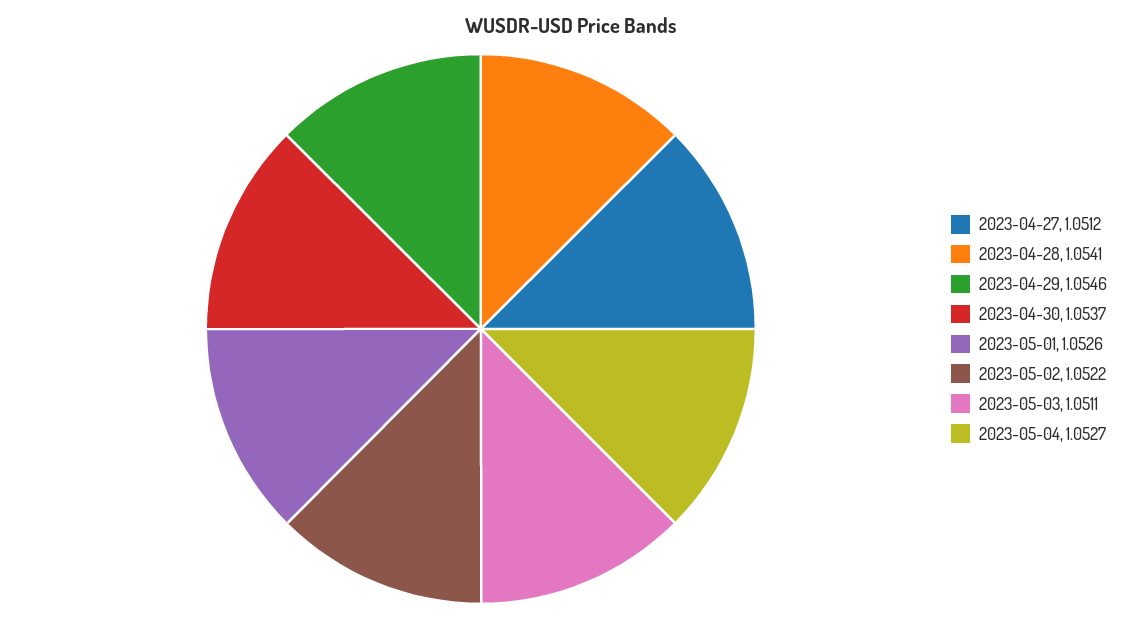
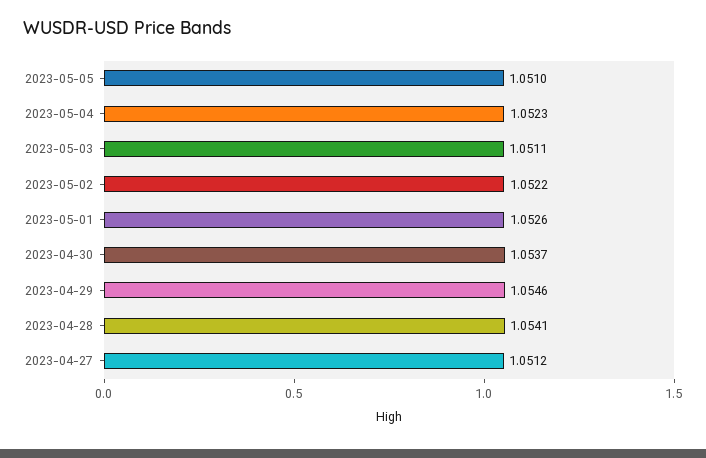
2023-05-04: 1.0527 -> 1.0523
2023-05-05: none -> 1.051

